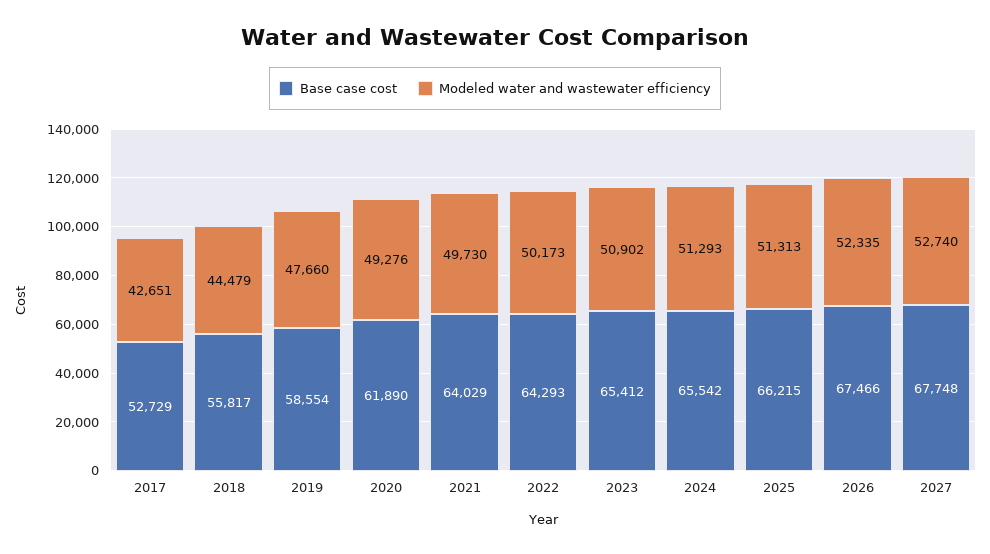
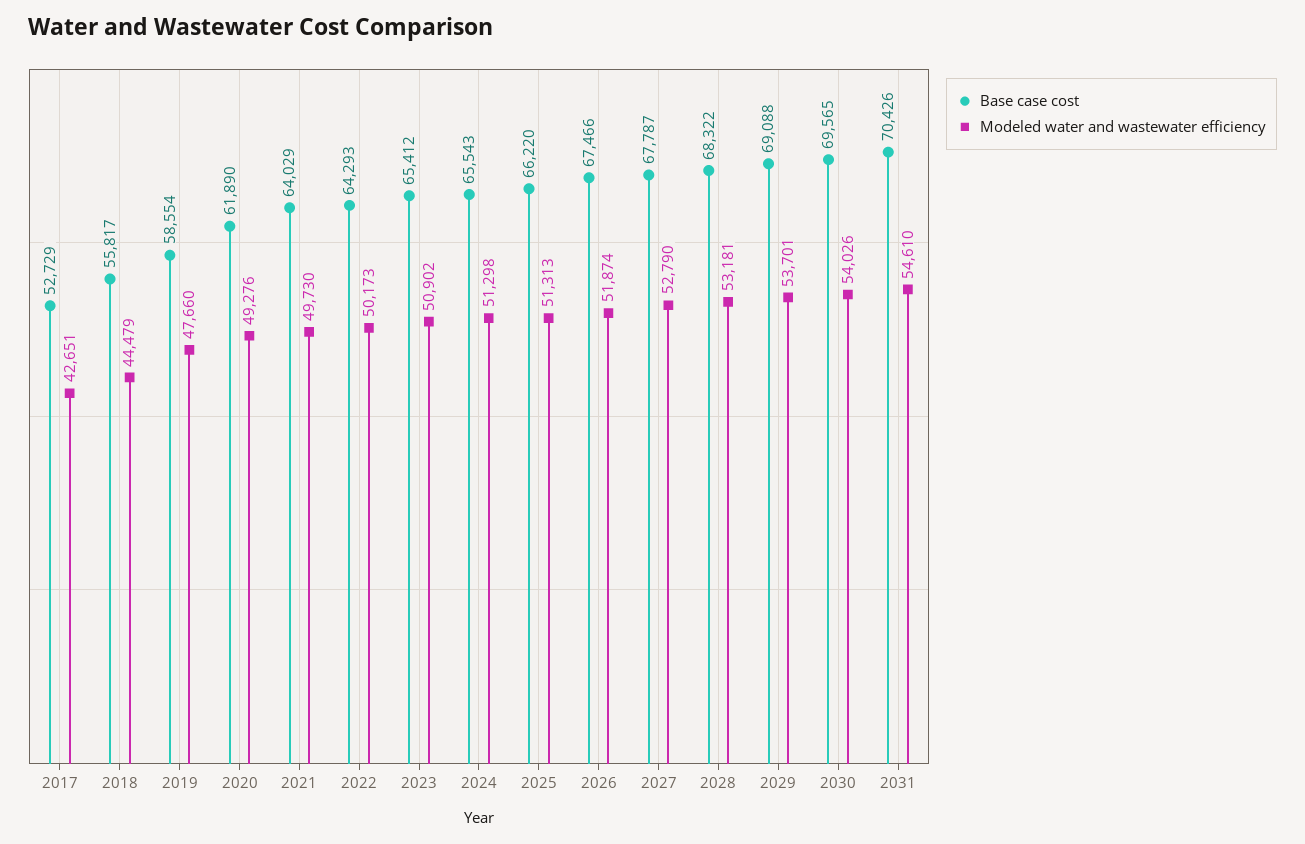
Base case cost, 2024: 65542 -> 65543
Modeled water and wastewater efficiency, 2024: 51293 -> 51298
Base case cost, 2025: 66215 -> 66220
Modeled water and wastewater efficiency, 2026: 52335 -> 51874
Base case cost, 2027: 67748 -> 67787
Modeled water and wastewater efficiency, 2027: 52740 -> 52790
Base case cost, 2028: none -> 68322
Modeled water and wastewater efficiency, 2028: none -> 53181
Base case cost, 2029: none -> 69088
Modeled water and wastewater efficiency, 2029: none -> 53701
Base case cost, 2030: none -> 69565
Modeled water and wastewater efficiency, 2030: none -> 54026
Base case cost, 2031: none -> 70426
Modeled water and wastewater efficiency, 2031: none -> 54610

